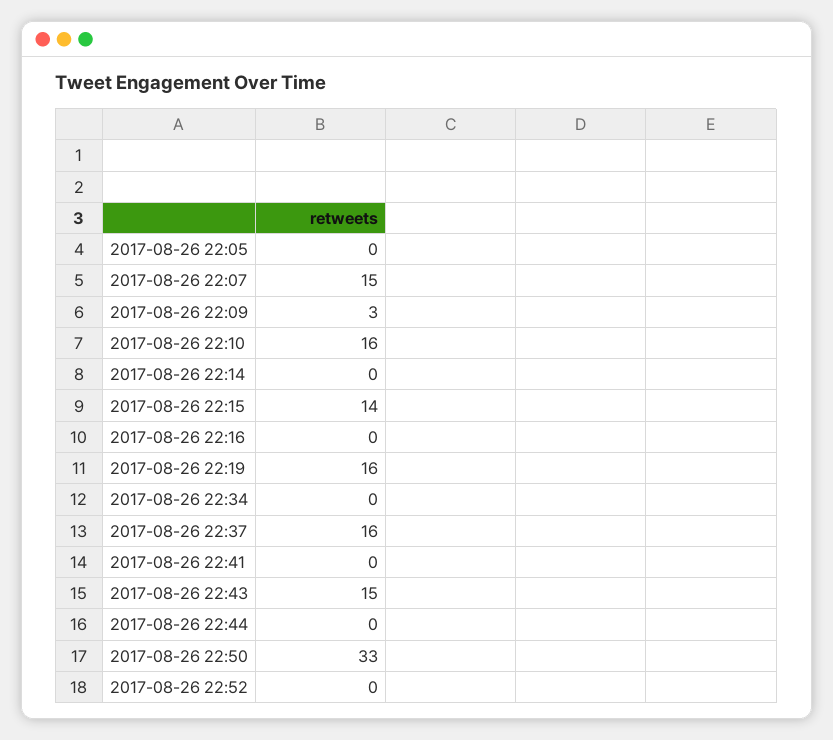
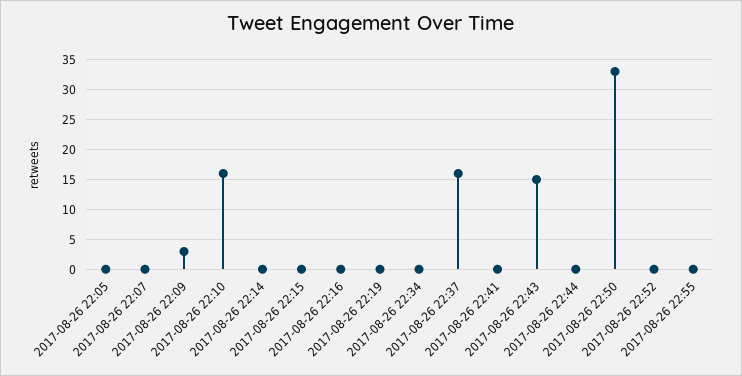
2017-08-26 22:07: 15 -> 0
2017-08-26 22:15: 14 -> 0
2017-08-26 22:19: 16 -> 0
2017-08-26 22:55: none -> 0

